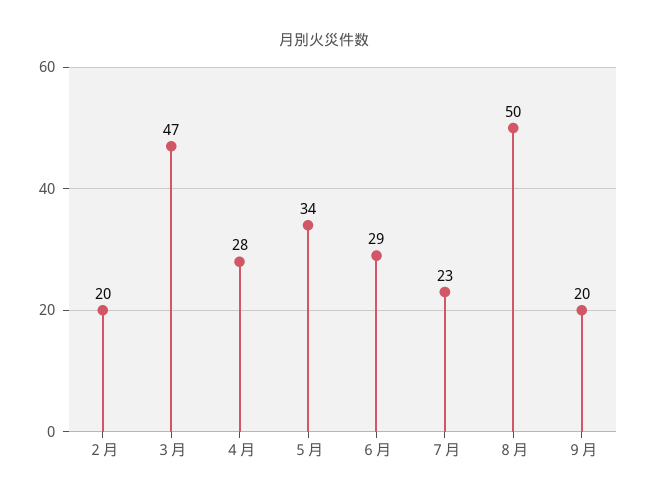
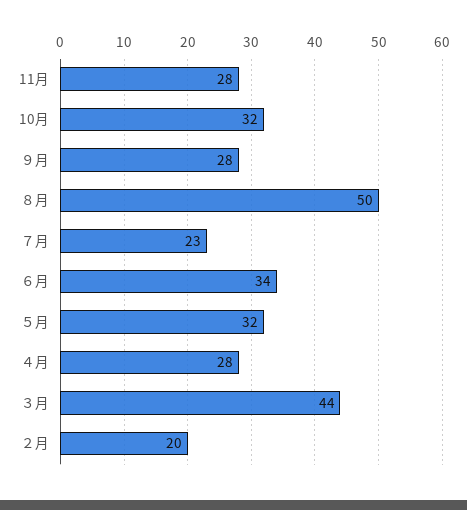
３月: 47 -> 44
５月: 34 -> 32
６月: 29 -> 34
９月: 20 -> 28
11月: none -> 28
10月: none -> 32

